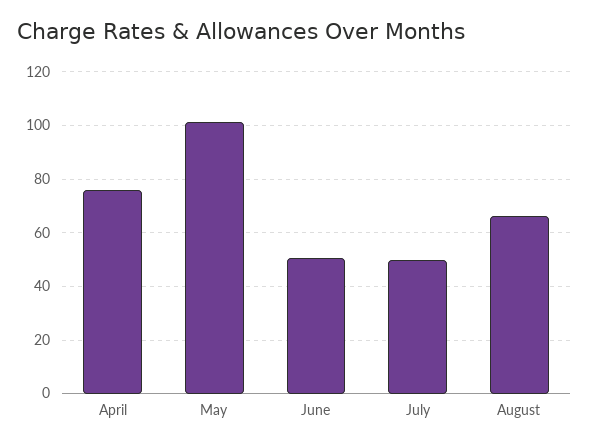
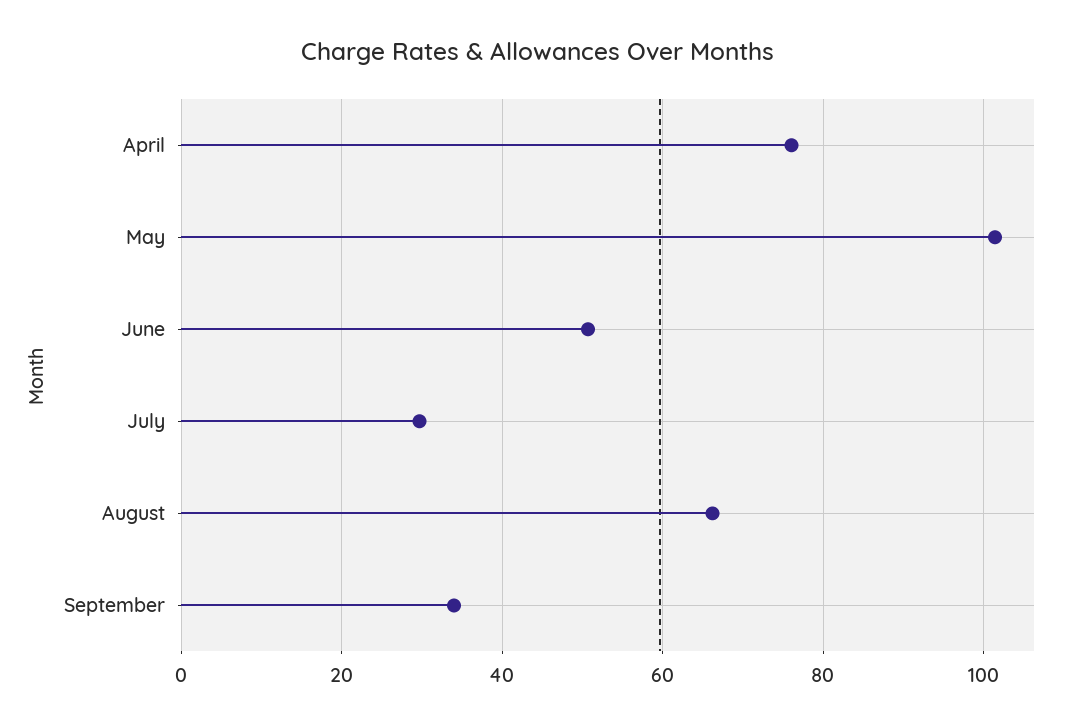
July: 50 -> 30
September: none -> 34

